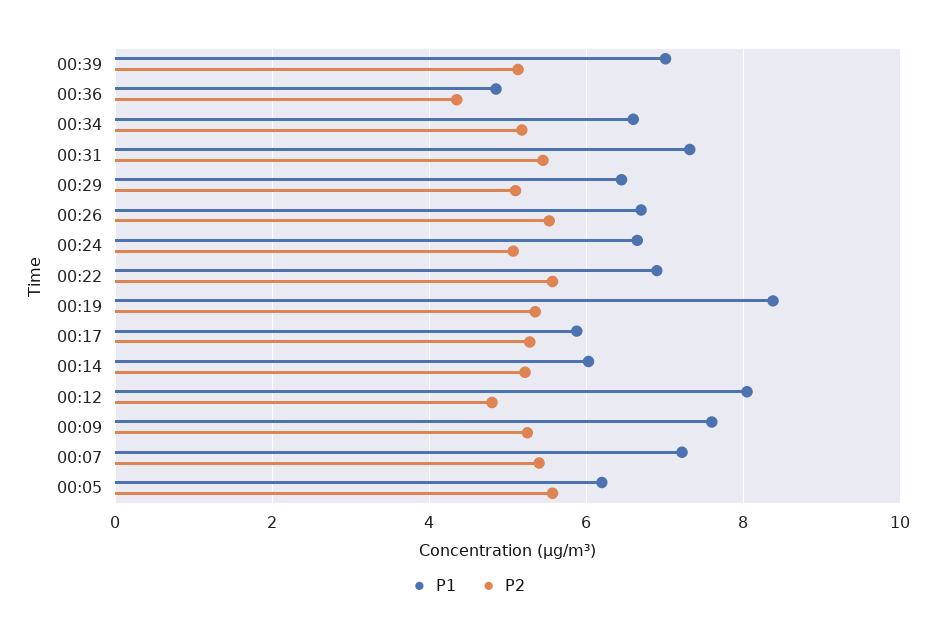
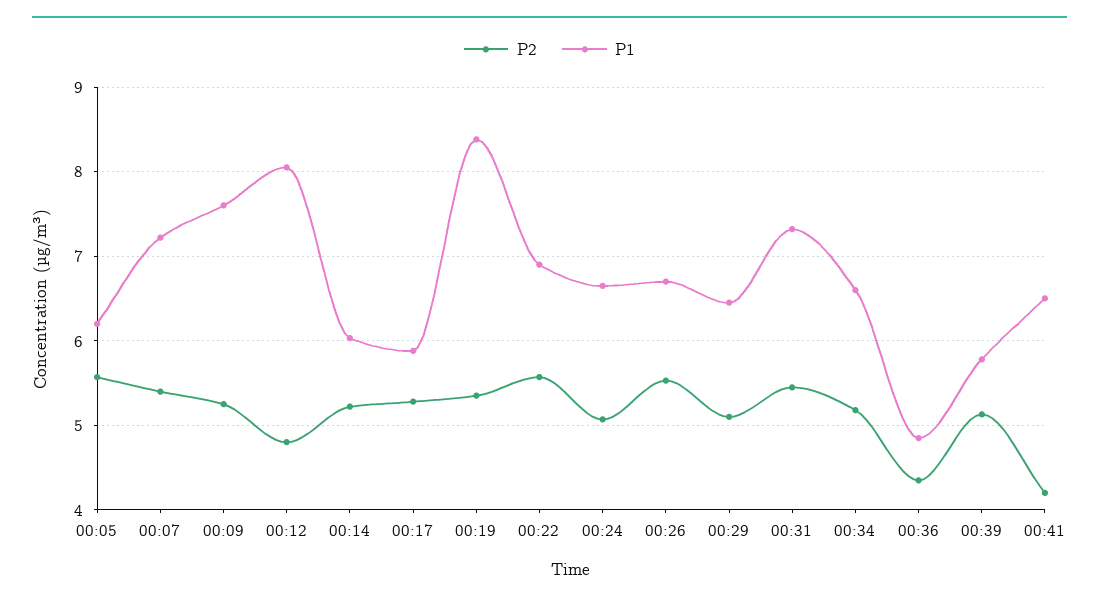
P1, 00:39: 7 -> 5.8
P2, 00:41: none -> 4.2
P1, 00:41: none -> 6.5

